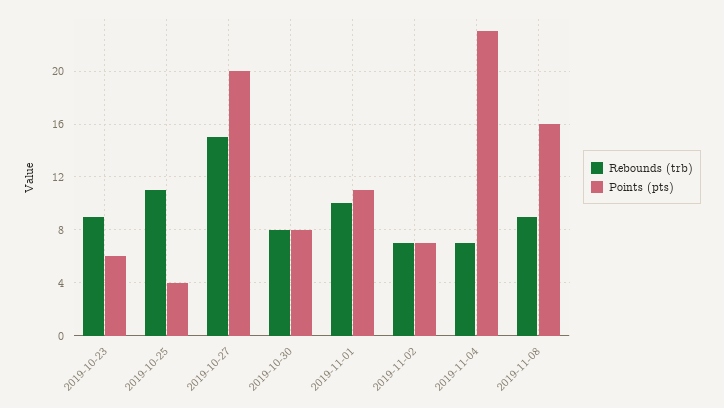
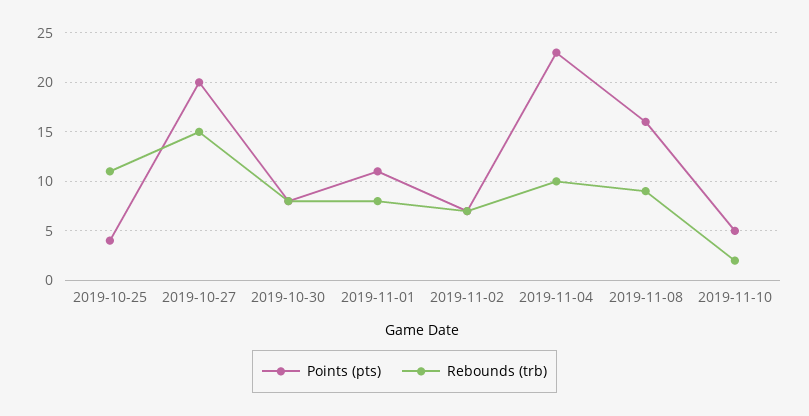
Rebounds (trb), 2019-10-23: 9 -> none
Points (pts), 2019-10-23: 6 -> none
Rebounds (trb), 2019-11-01: 10 -> 8
Rebounds (trb), 2019-11-04: 7 -> 10
Points (pts), 2019-11-10: none -> 5
Rebounds (trb), 2019-11-10: none -> 2

